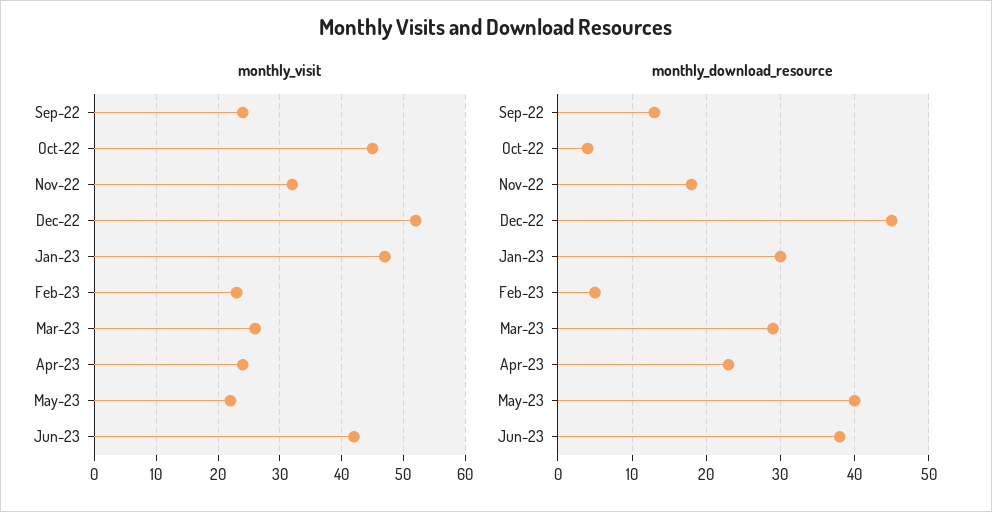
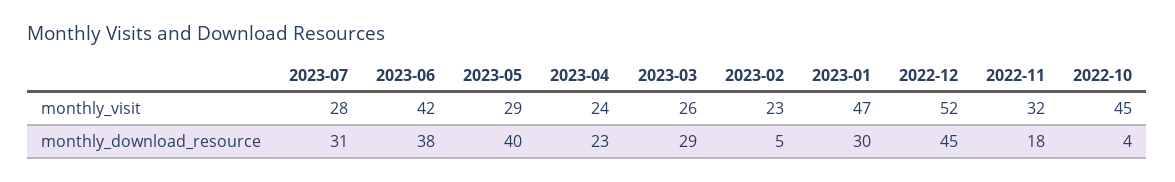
monthly_visit, Sep-22: 24 -> none
monthly_visit, May-23: 22 -> 29
monthly_download_resource, Sep-22: 13 -> none
monthly_visit, 2023-07: none -> 28
monthly_download_resource, 2023-07: none -> 31

